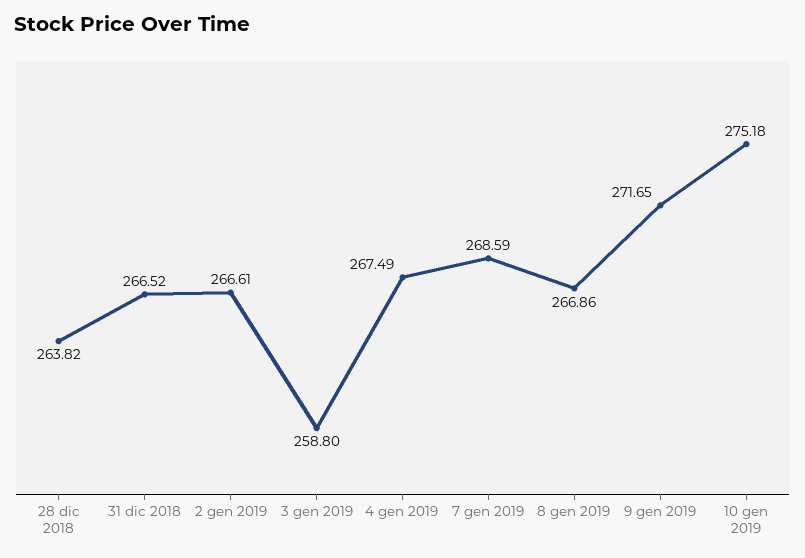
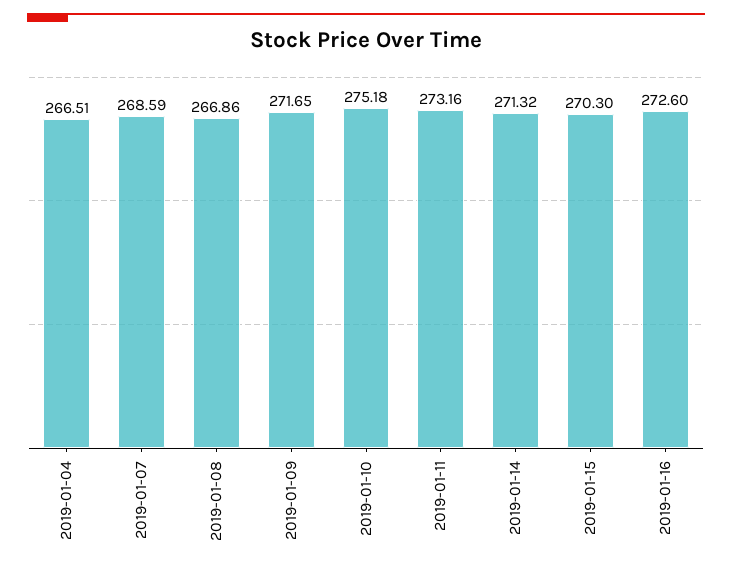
28 dic 2018: 263.82 -> none
31 dic 2018: 266.52 -> none
2 gen 2019: 266.61 -> none
3 gen 2019: 258.8 -> none
4 gen 2019: 267.49 -> 266.51
2019-01-11: none -> 273.16
2019-01-14: none -> 271.32
2019-01-15: none -> 270.3
2019-01-16: none -> 272.6

